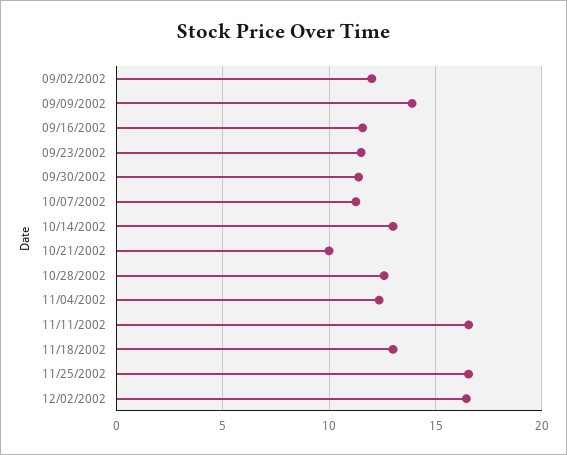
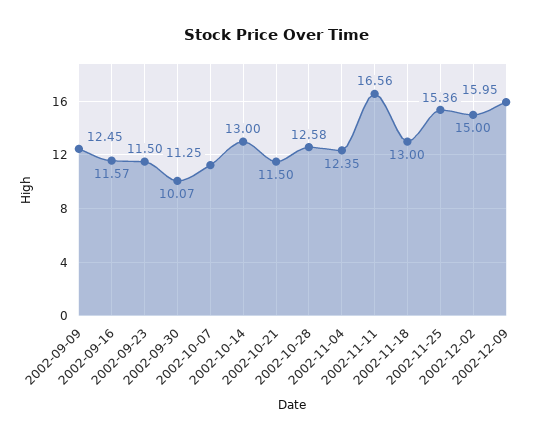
09/02/2002: 12 -> none
09/09/2002: 14 -> 12.45
09/30/2002: 11.5 -> 10.07
10/21/2002: 10 -> 11.5
11/25/2002: 16.5 -> 15.36
12/02/2002: 16.5 -> 15
2002-12-09: none -> 15.95

